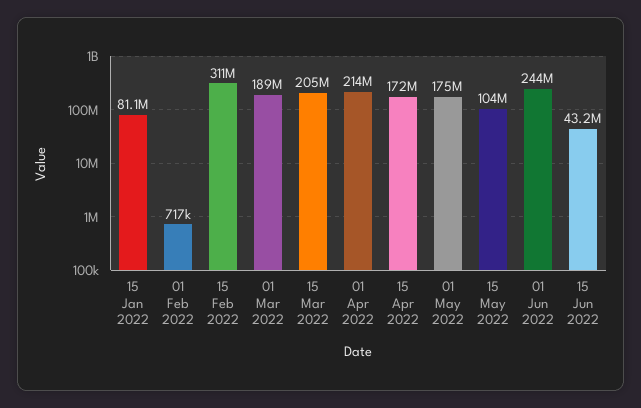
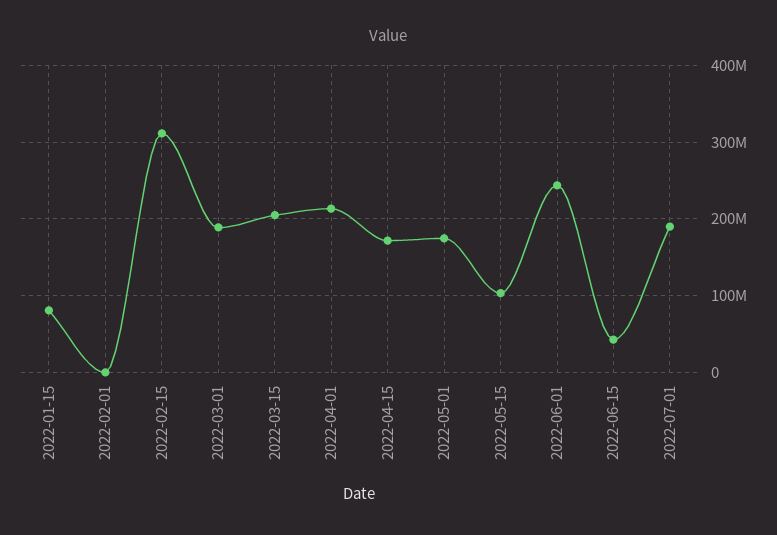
2022-07-01: none -> 190000000

